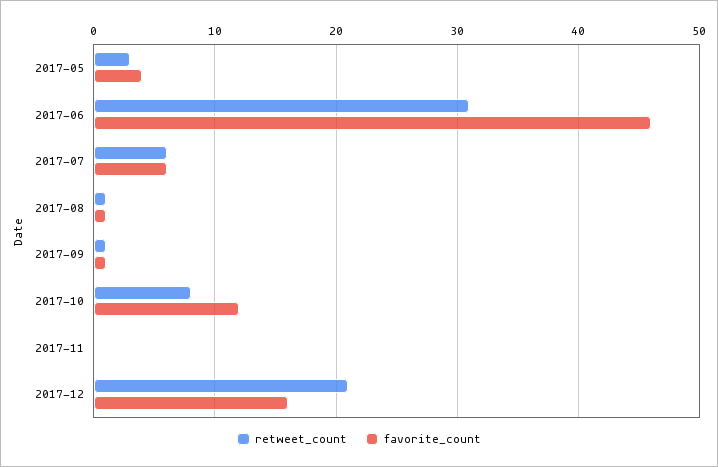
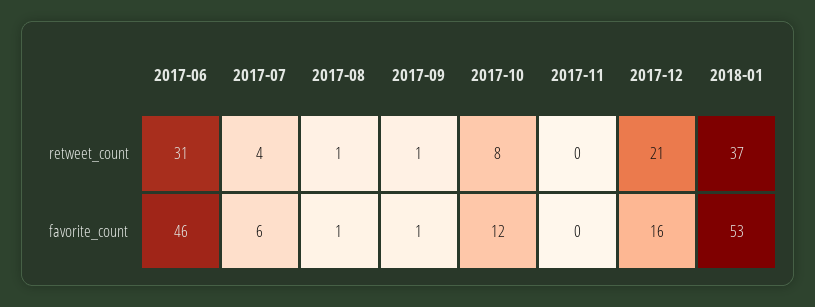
retweet_count, 2017-05: 3 -> none
favorite_count, 2017-05: 4 -> none
retweet_count, 2017-07: 6 -> 4
retweet_count, 2018-01: none -> 37
favorite_count, 2018-01: none -> 53

